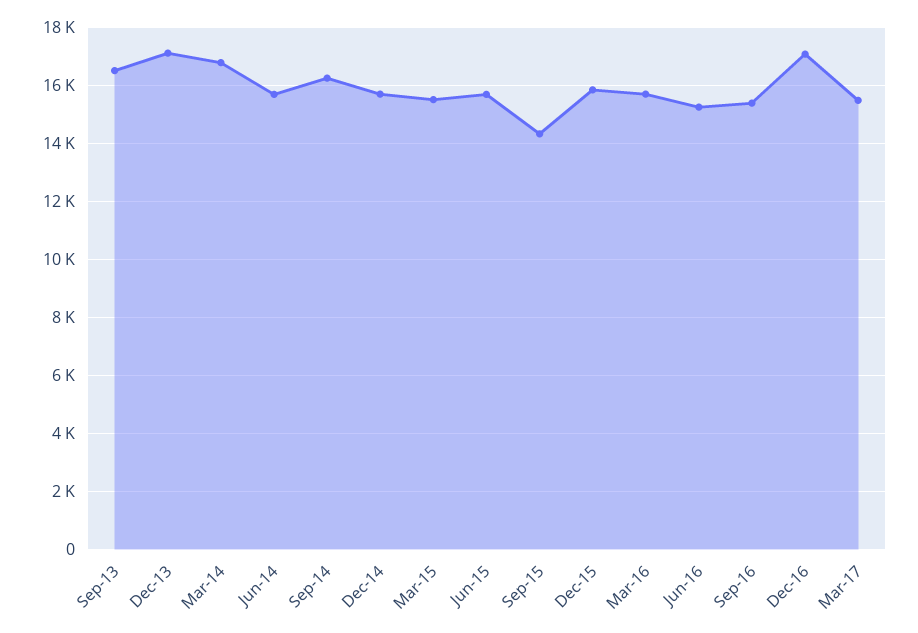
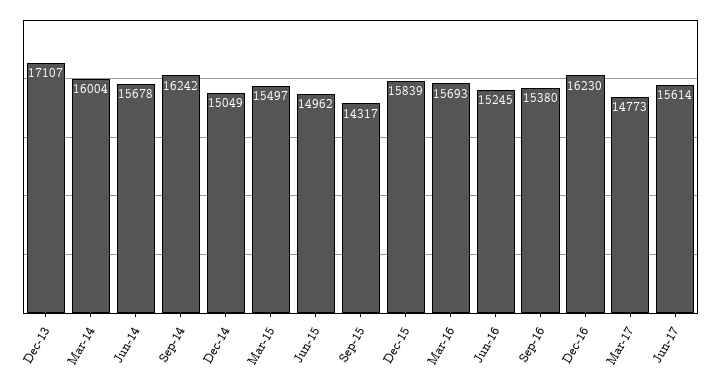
Sep-13: 16500 -> none
Mar-14: 16750 -> 16004
Dec-14: 15750 -> 15049
Jun-15: 15750 -> 14962
Dec-16: 17000 -> 16230
Mar-17: 15500 -> 14773
Jun-17: none -> 15614

